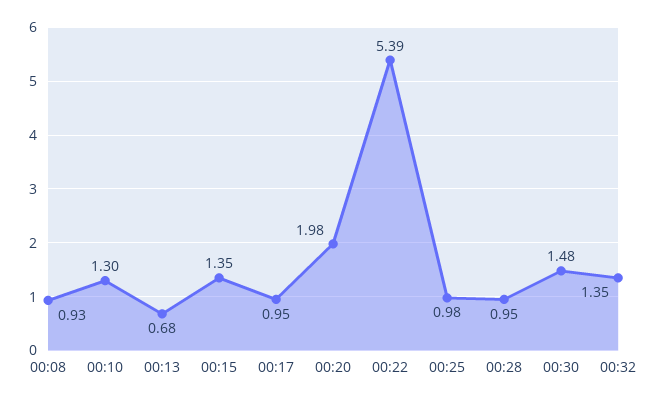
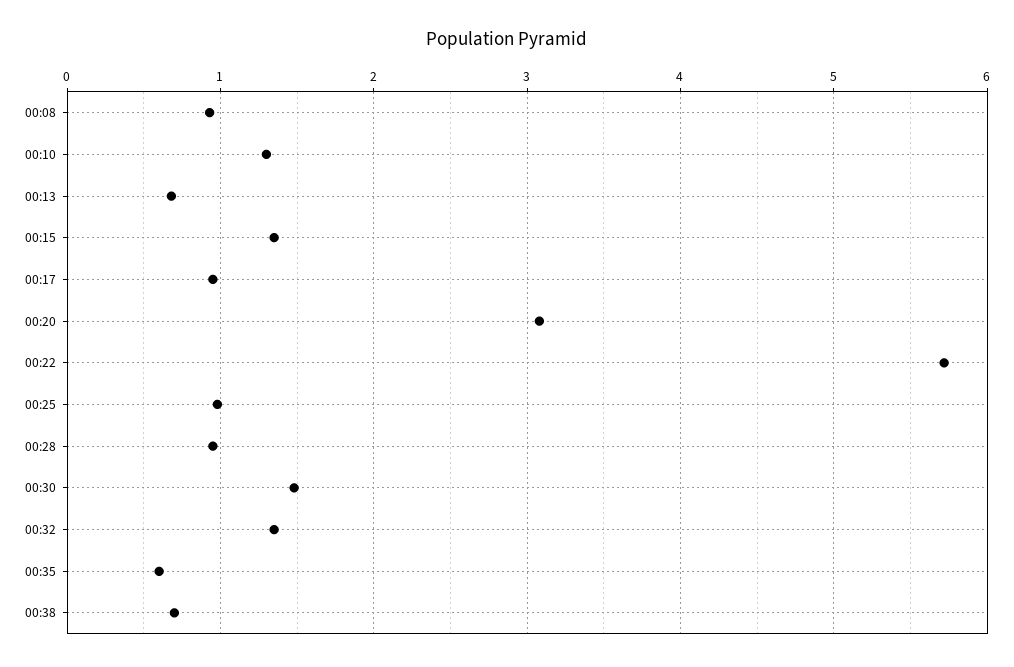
00:20: 1.98 -> 3.1
00:22: 5.39 -> 5.7
00:35: none -> 0.6
00:38: none -> 0.7

